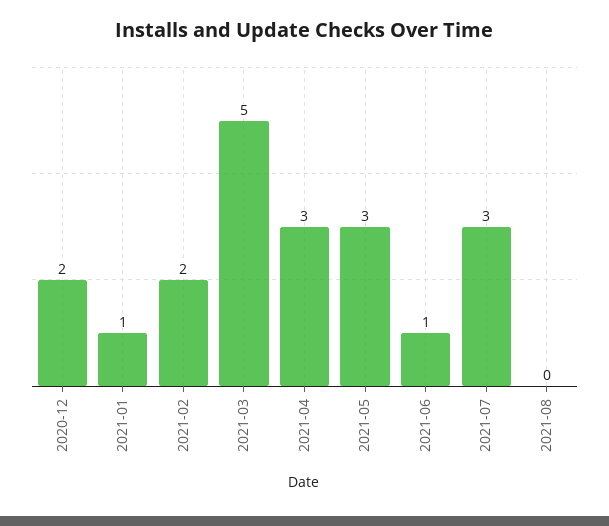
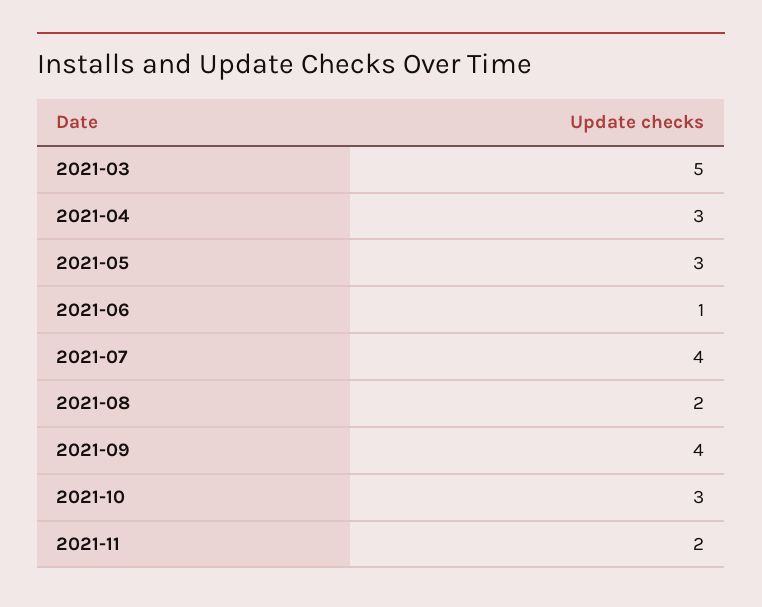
2020-12: 2 -> none
2021-01: 1 -> none
2021-02: 2 -> none
2021-07: 3 -> 4
2021-08: 0 -> 2
2021-09: none -> 4
2021-10: none -> 3
2021-11: none -> 2

